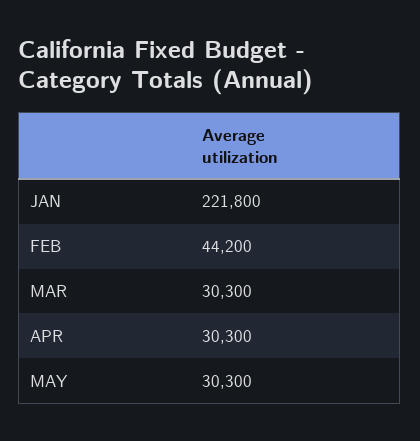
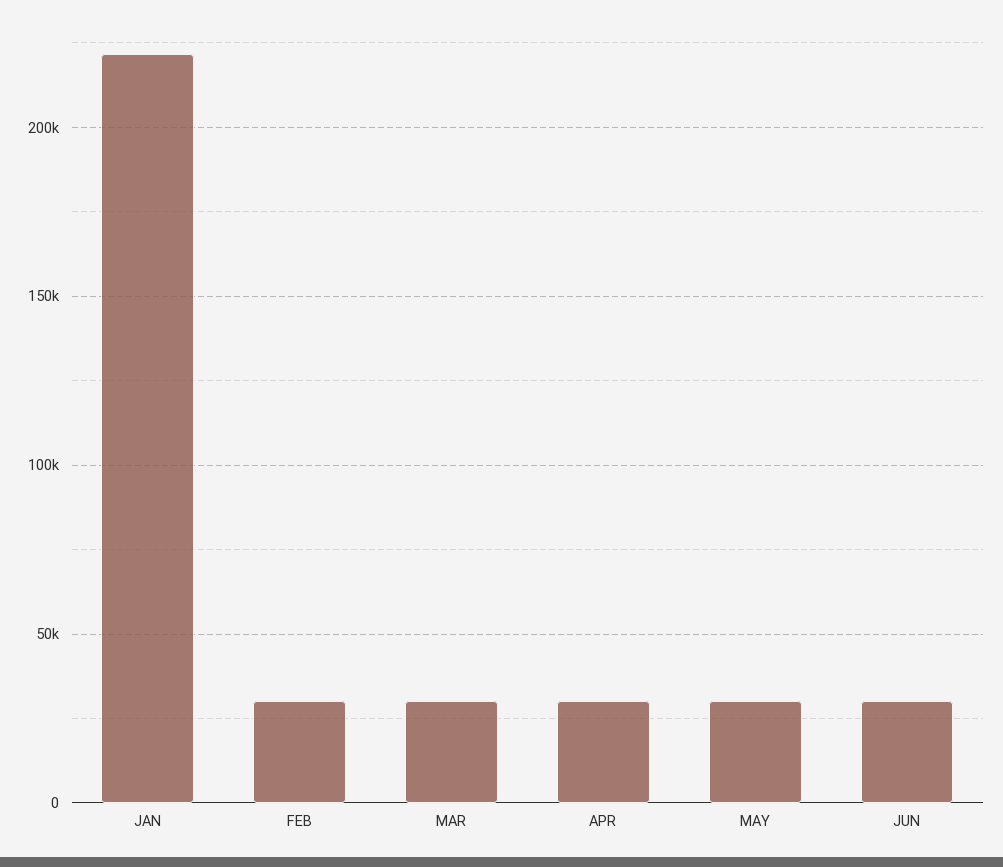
FEB: 44200 -> 30000
JUN: none -> 30000

